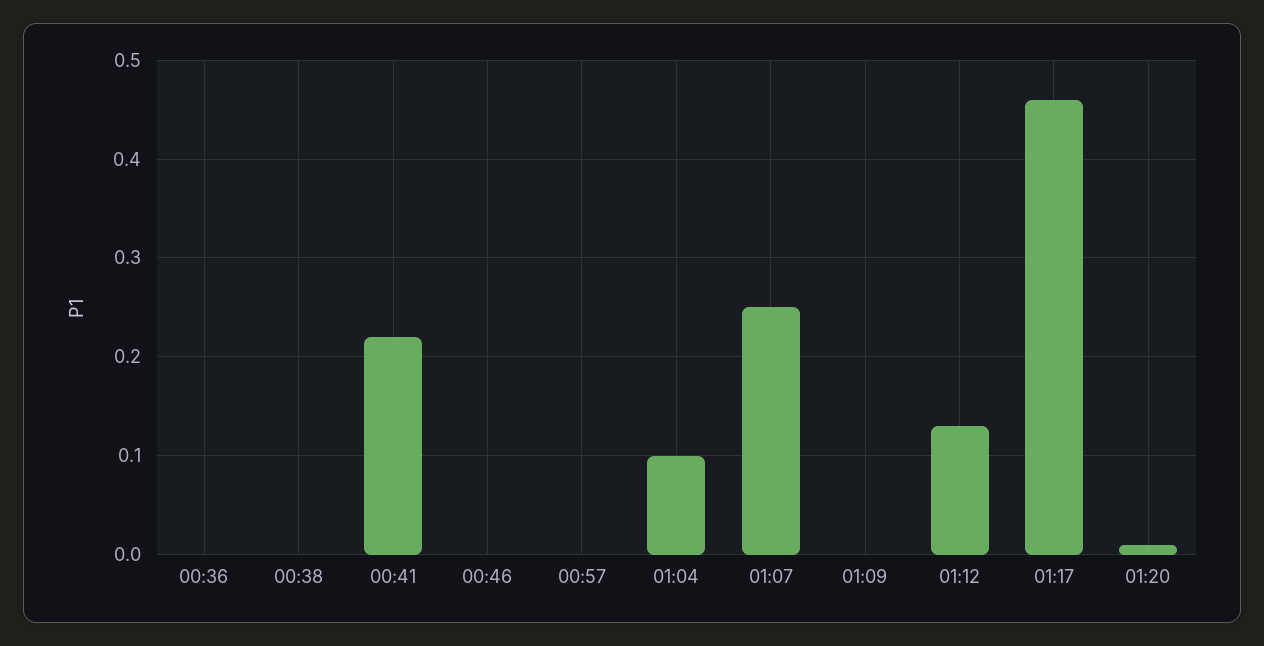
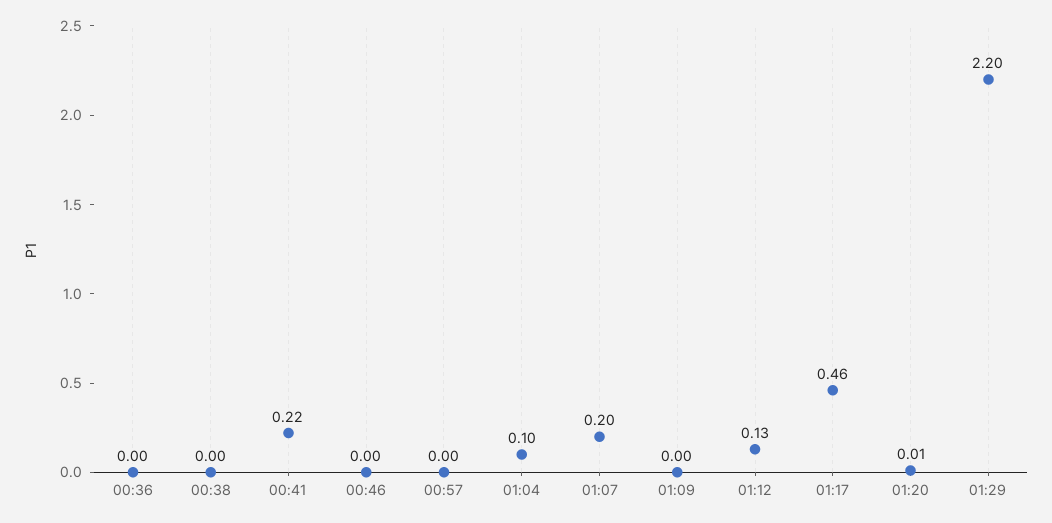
01:07: 0.25 -> 0.2
01:29: none -> 2.2

